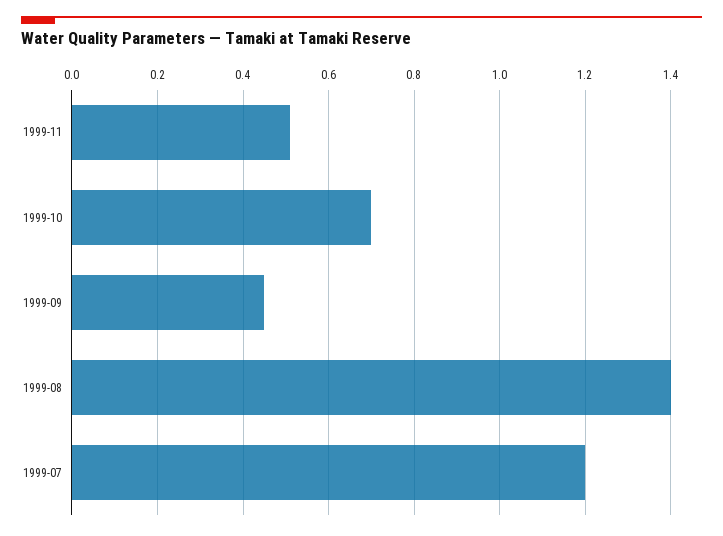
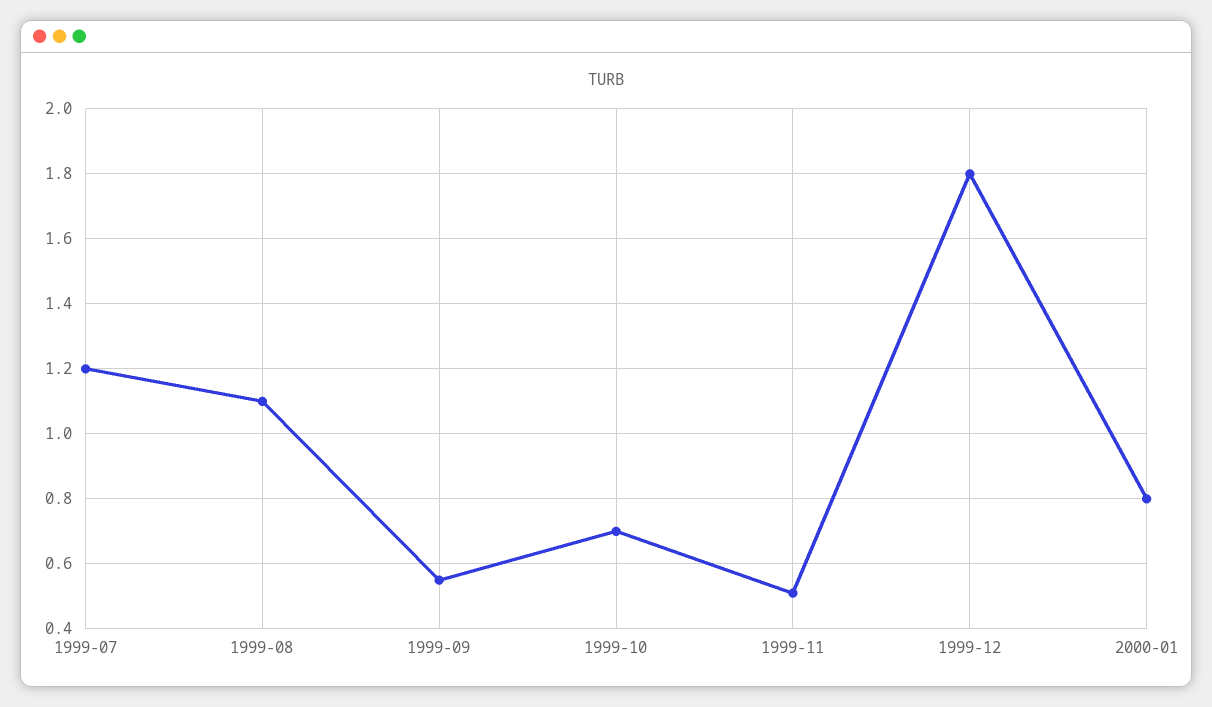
1999-09: 0.45 -> 0.55
1999-08: 1.4 -> 1.1
1999-12: none -> 1.8
2000-01: none -> 0.8

